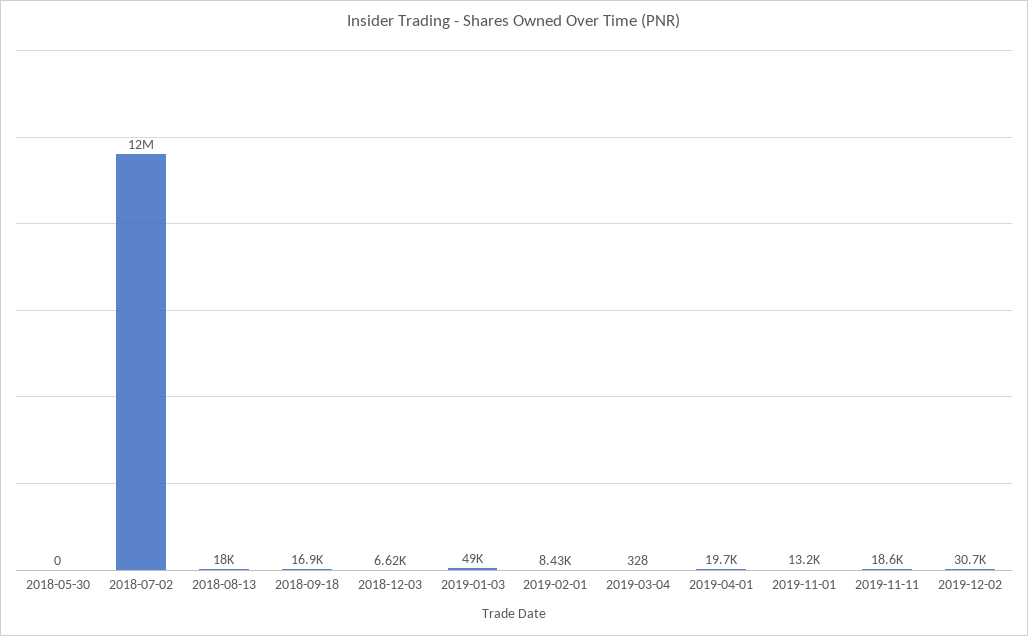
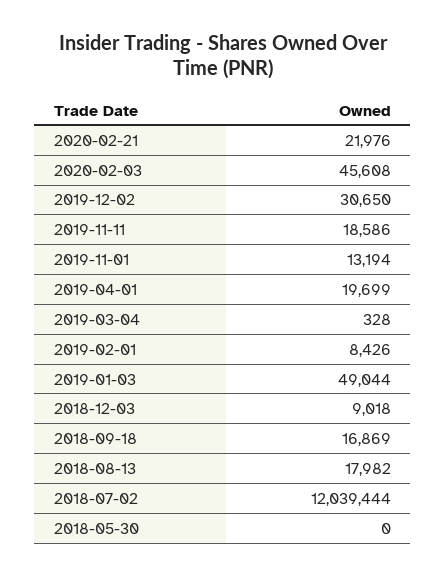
2018-12-03: 6620 -> 9018
2020-02-21: none -> 21976
2020-02-03: none -> 45608

